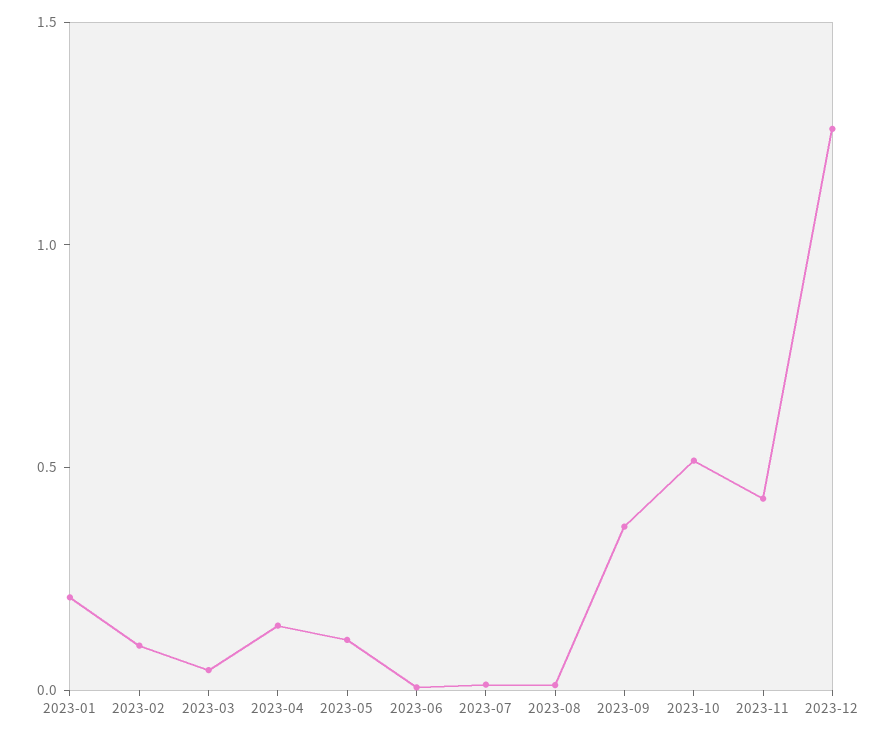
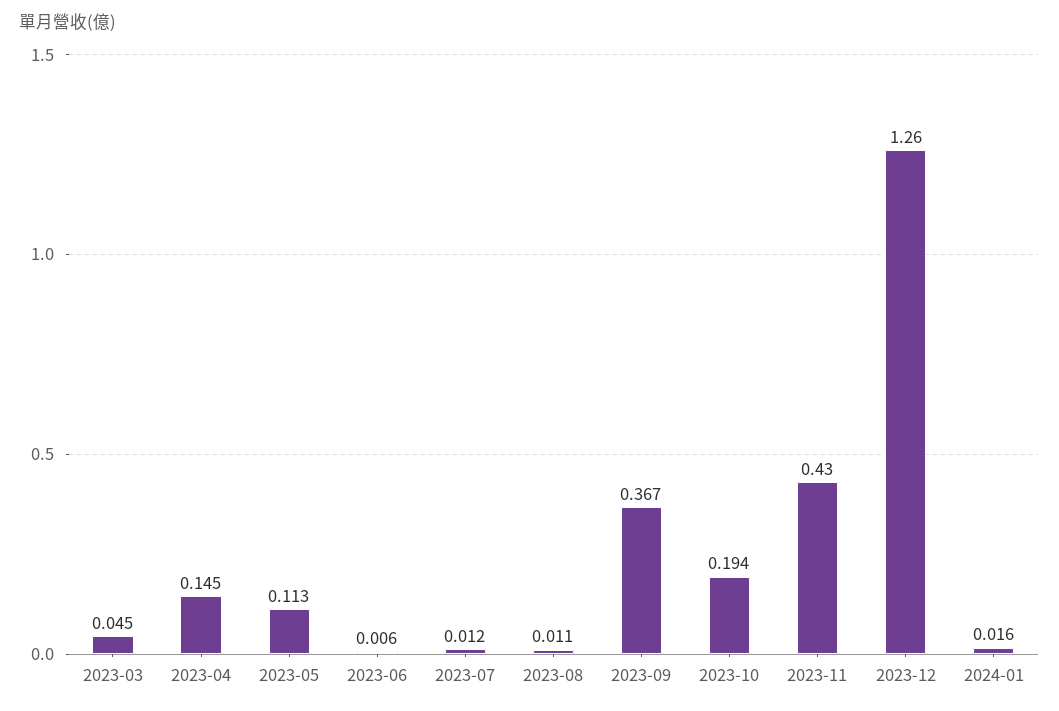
2023-01: 0.2 -> none
2023-02: 0.1 -> none
2023-10: 0.5 -> 0.194
2024-01: none -> 0.016

